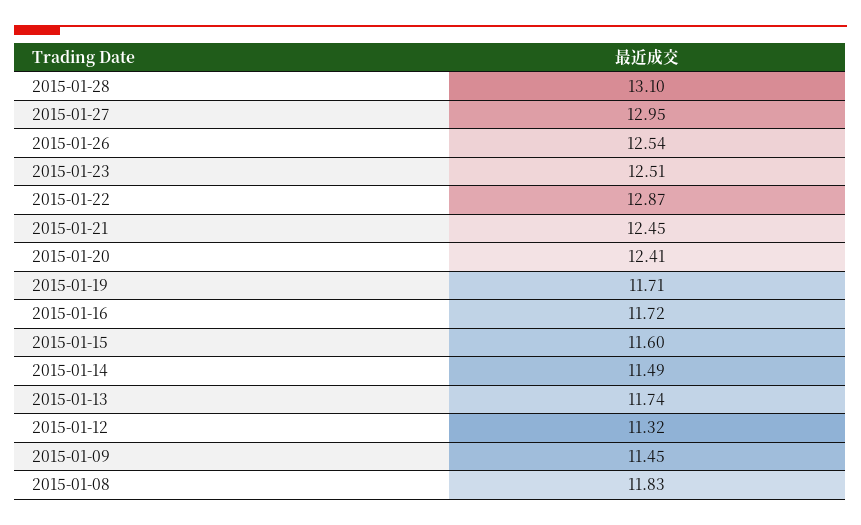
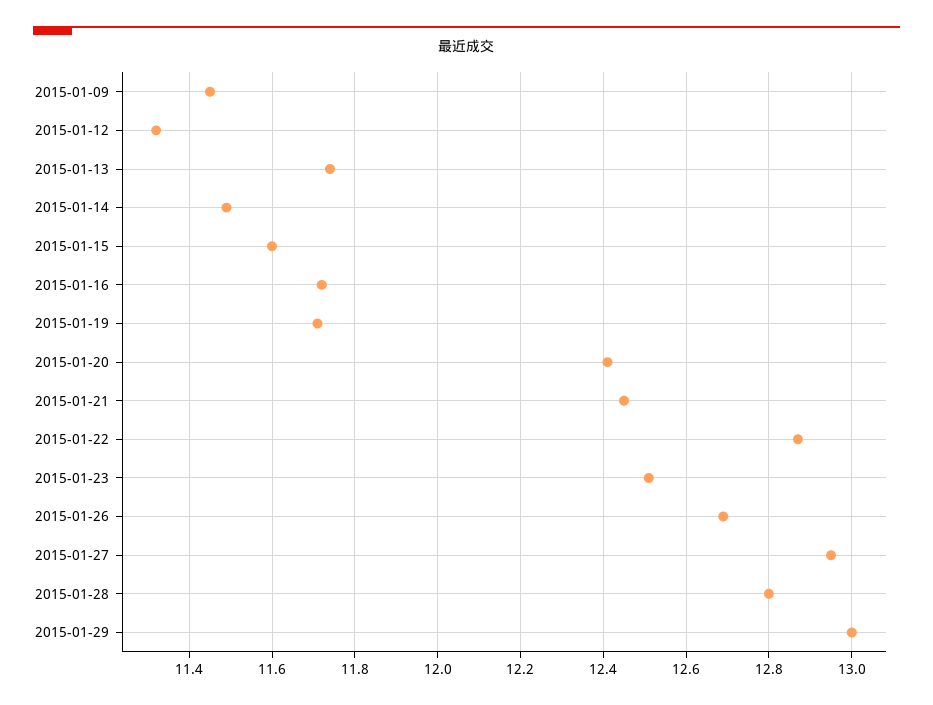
2015-01-28: 13.1 -> 12.8
2015-01-26: 12.54 -> 12.7
2015-01-08: 11.83 -> none
2015-01-29: none -> 13

